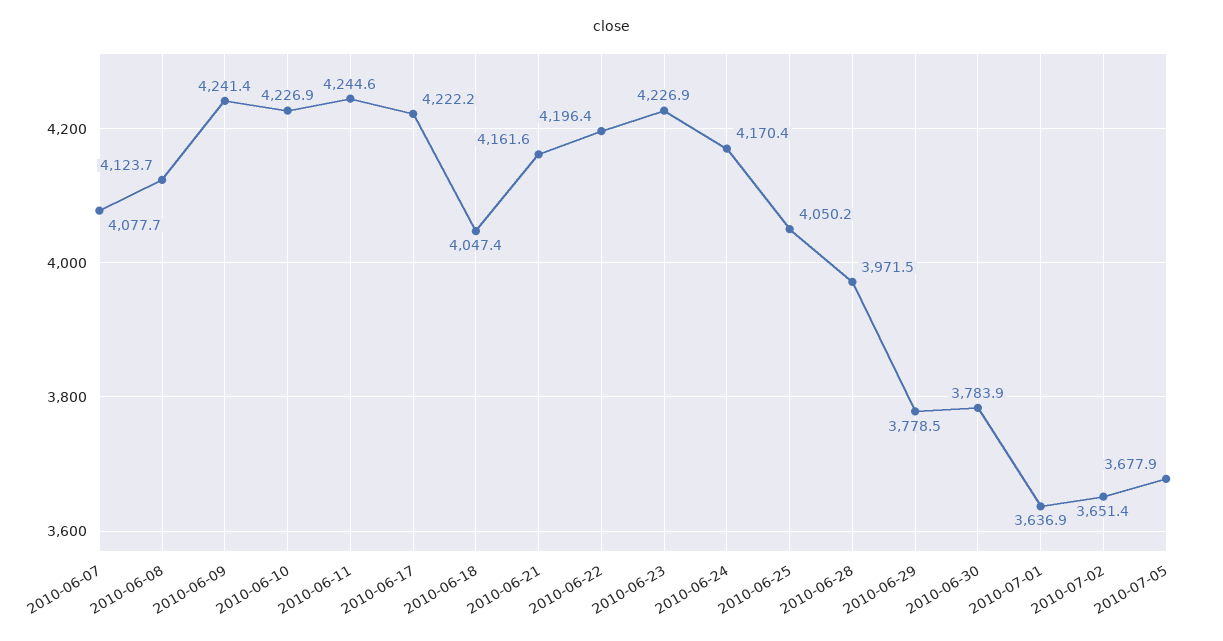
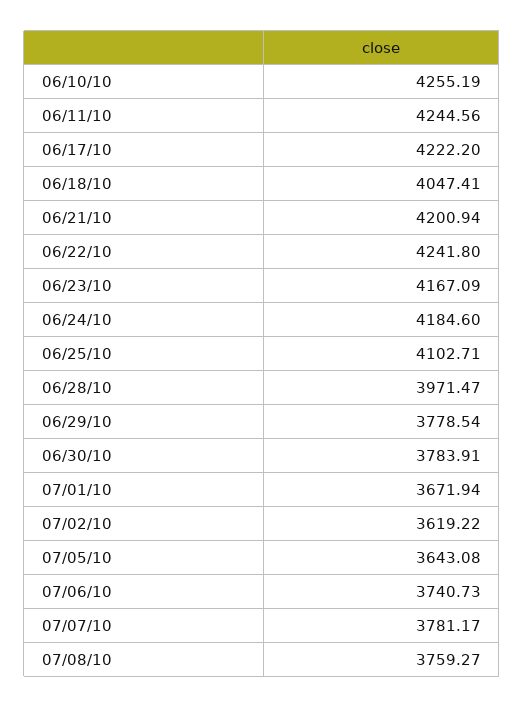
2010-06-07: 4077.7 -> none
2010-06-08: 4123.7 -> none
2010-06-09: 4241.4 -> none
2010-06-10: 4226.9 -> 4255.19
2010-06-21: 4161.6 -> 4200.94
2010-06-22: 4196.4 -> 4241.8
2010-06-23: 4226.9 -> 4167.09
2010-06-24: 4170.4 -> 4184.6
2010-06-25: 4050.2 -> 4102.71
2010-07-01: 3636.9 -> 3671.94
2010-07-02: 3651.4 -> 3619.22
2010-07-05: 3677.9 -> 3643.08
07/06/10: none -> 3740.73
07/07/10: none -> 3781.17
07/08/10: none -> 3759.27

